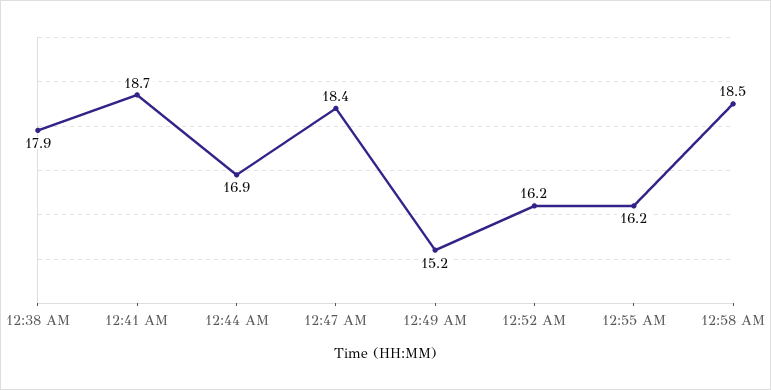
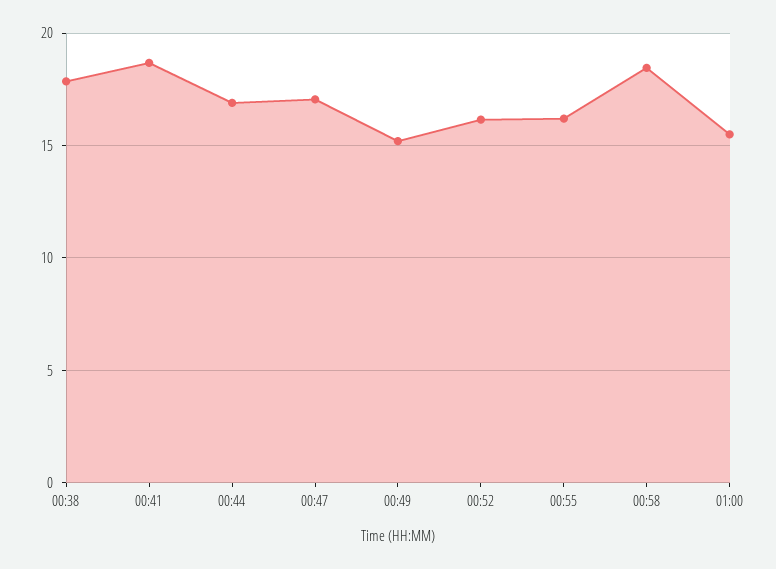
12:47 AM: 18.4 -> 17
01:00: none -> 15.5

